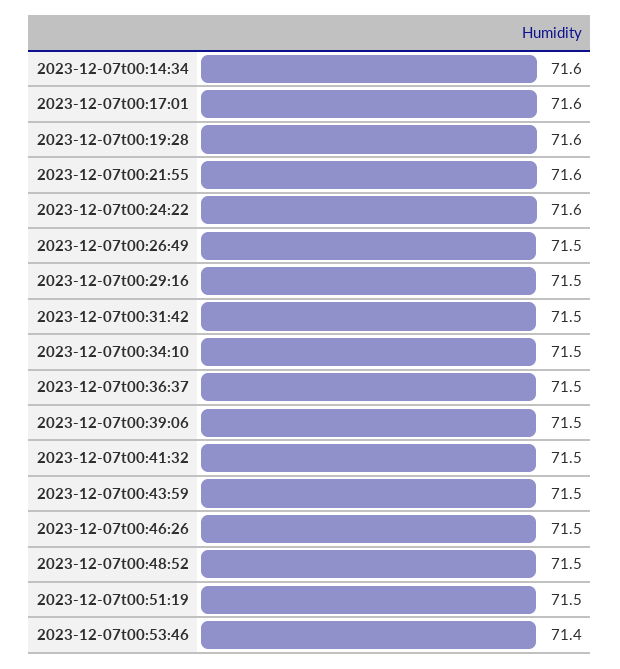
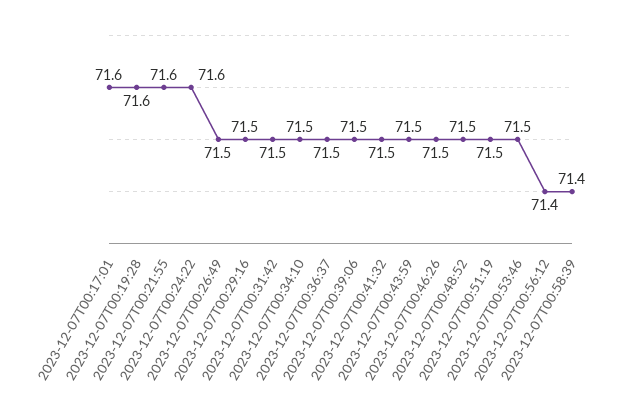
2023-12-07t00:14:34: 71.6 -> none
2023-12-07t00:53:46: 71.4 -> 71.5
2023-12-07T00:56:12: none -> 71.4
2023-12-07T00:58:39: none -> 71.4

